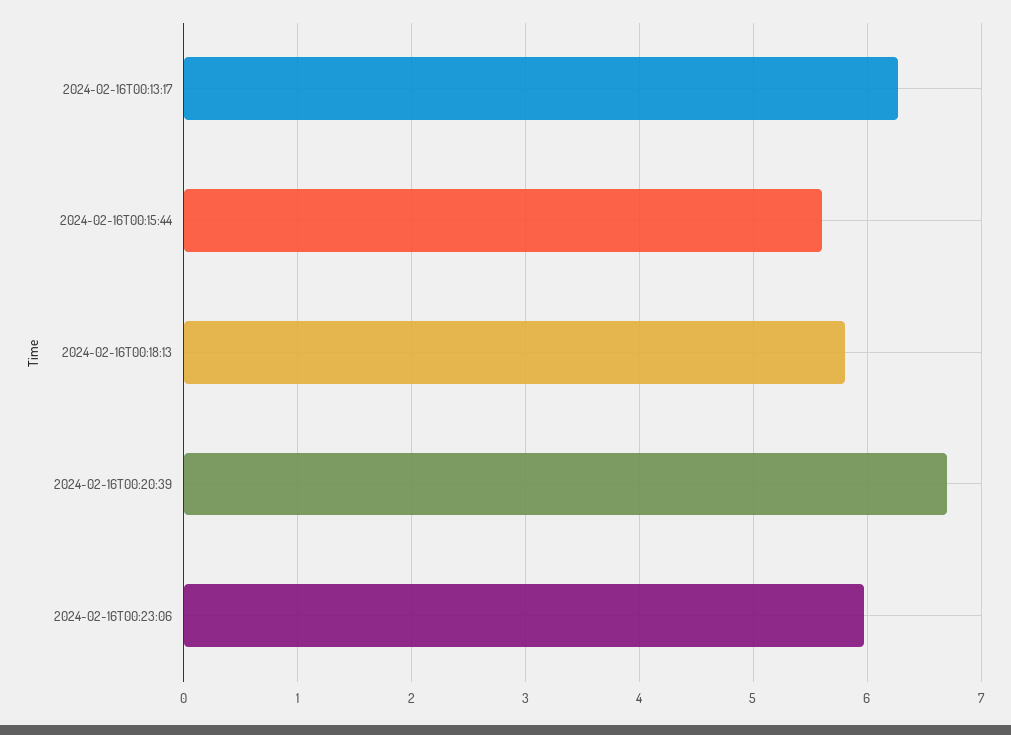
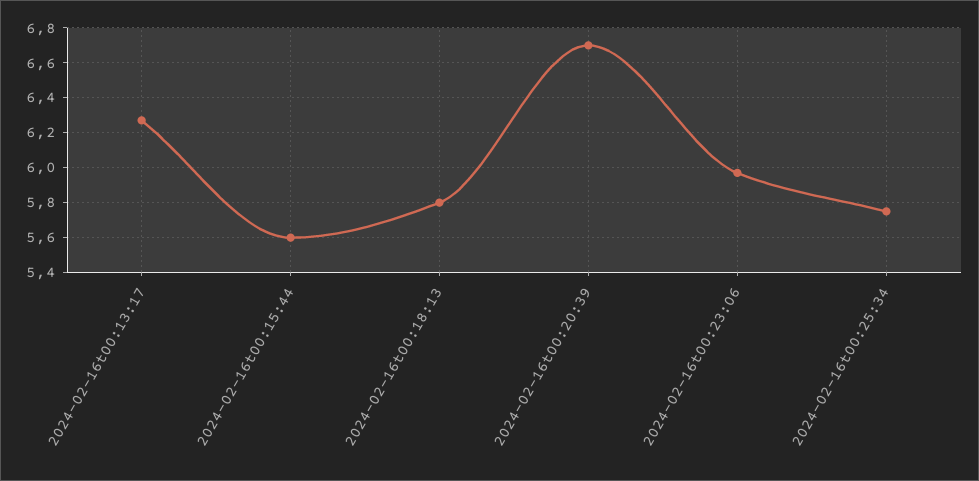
2024-02-16t00:25:34: none -> 5.75

